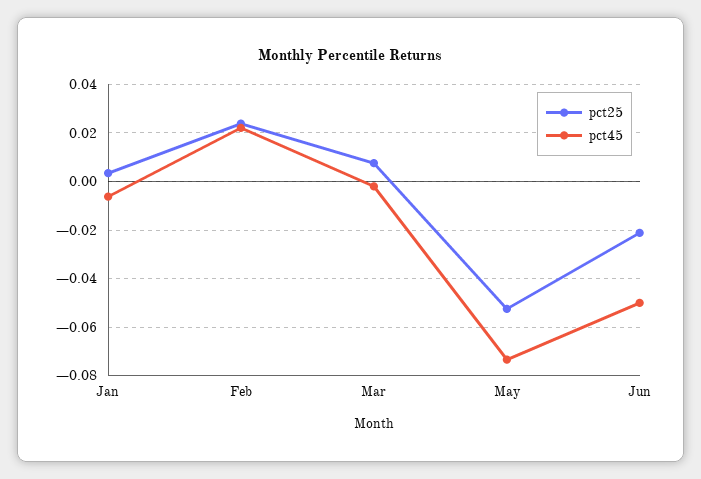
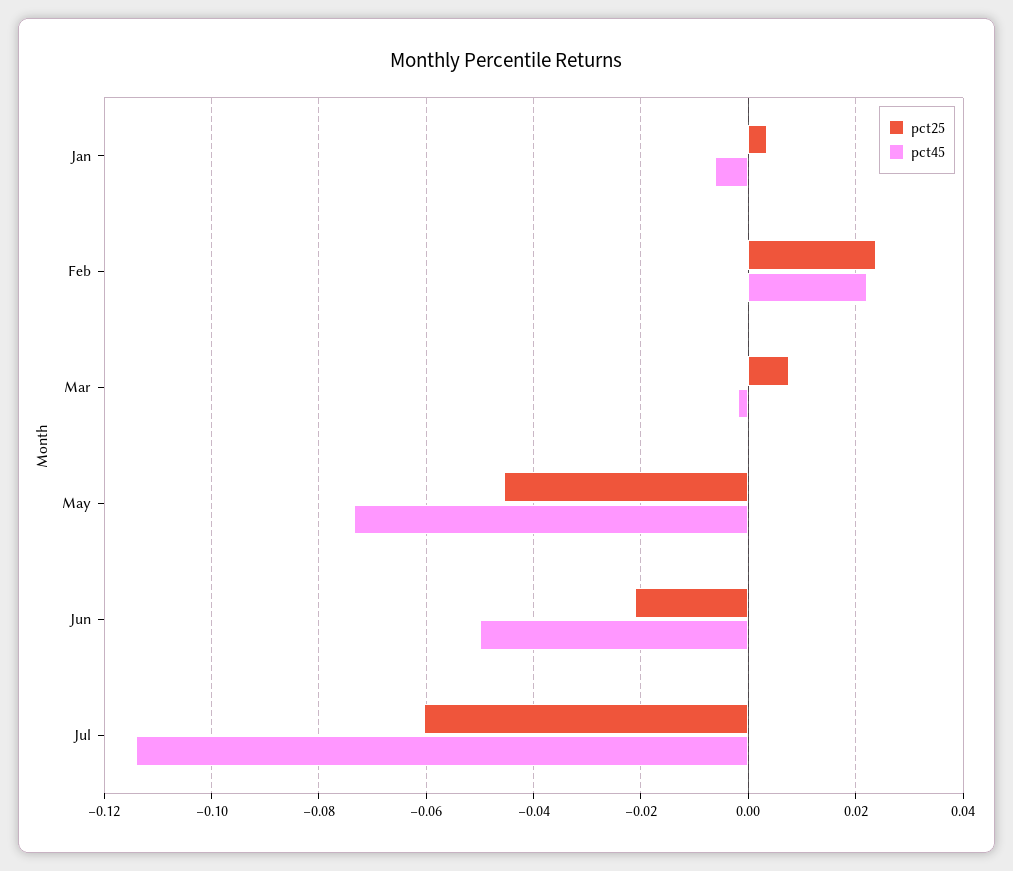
pct25, May: -0.0525 -> -0.046
pct25, Jul: none -> -0.06
pct45, Jul: none -> -0.114

